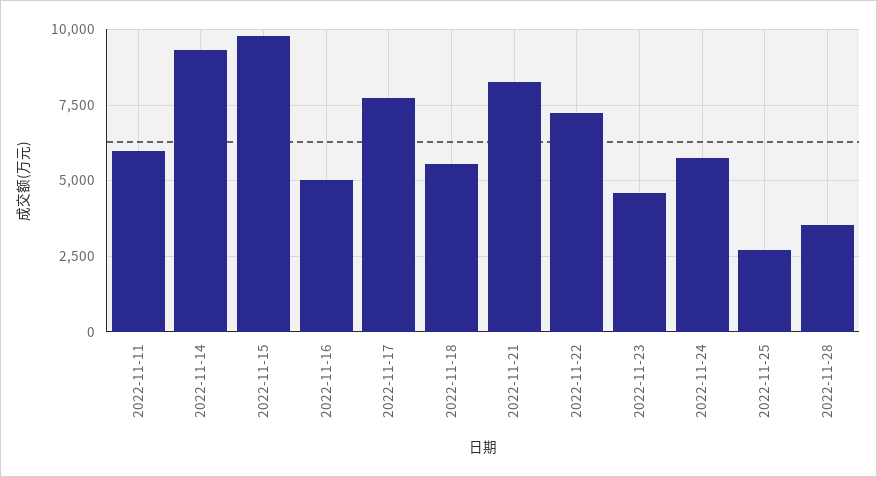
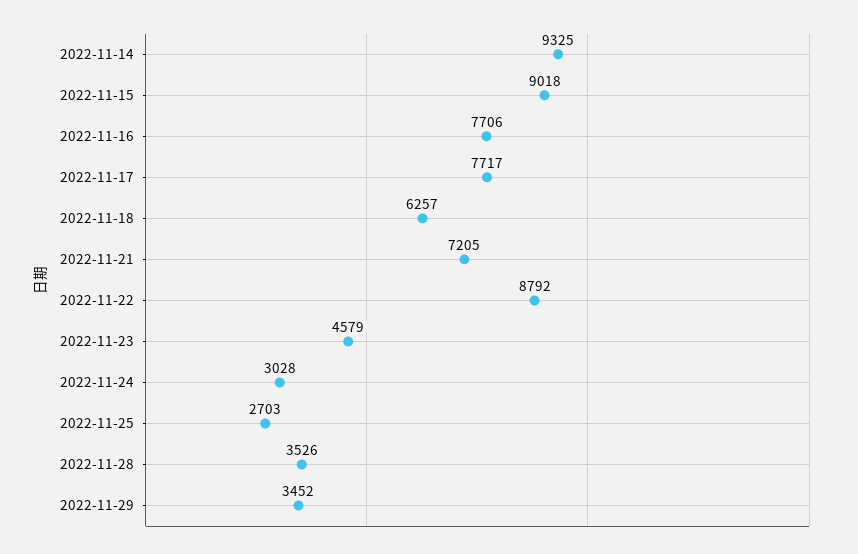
2022-11-11: 6000 -> none
2022-11-15: 9750 -> 9018
2022-11-16: 5000 -> 7706
2022-11-18: 5500 -> 6257
2022-11-21: 8250 -> 7205
2022-11-22: 7250 -> 8792
2022-11-24: 5750 -> 3028
2022-11-29: none -> 3452

